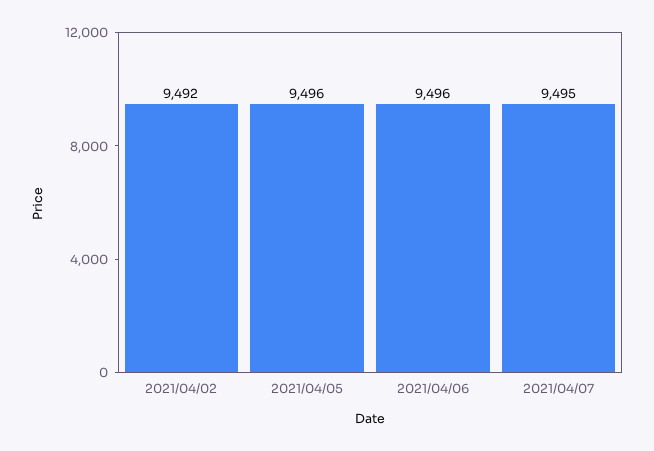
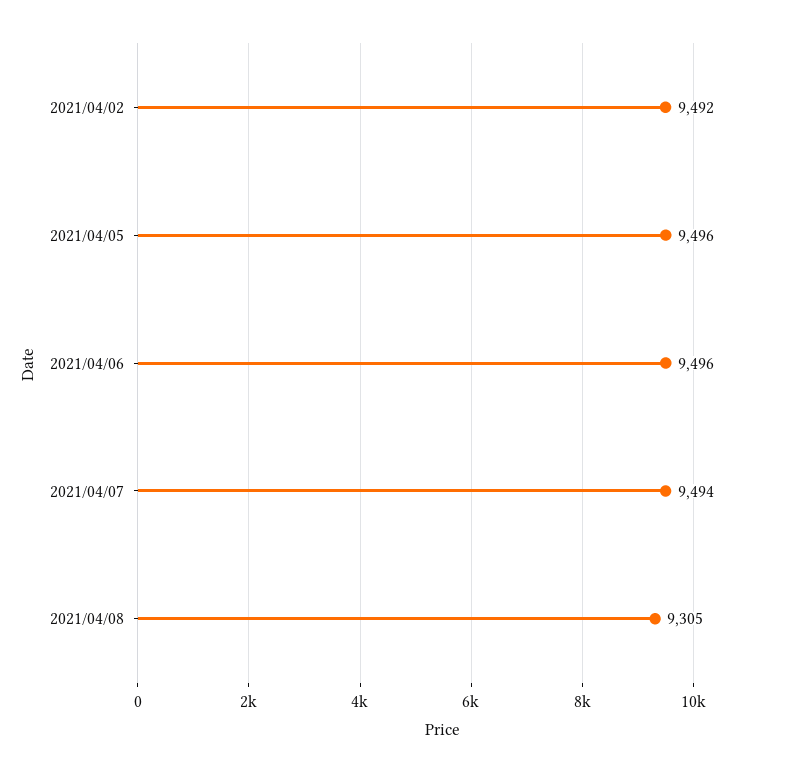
2021/04/07: 9495 -> 9494
2021/04/08: none -> 9305

